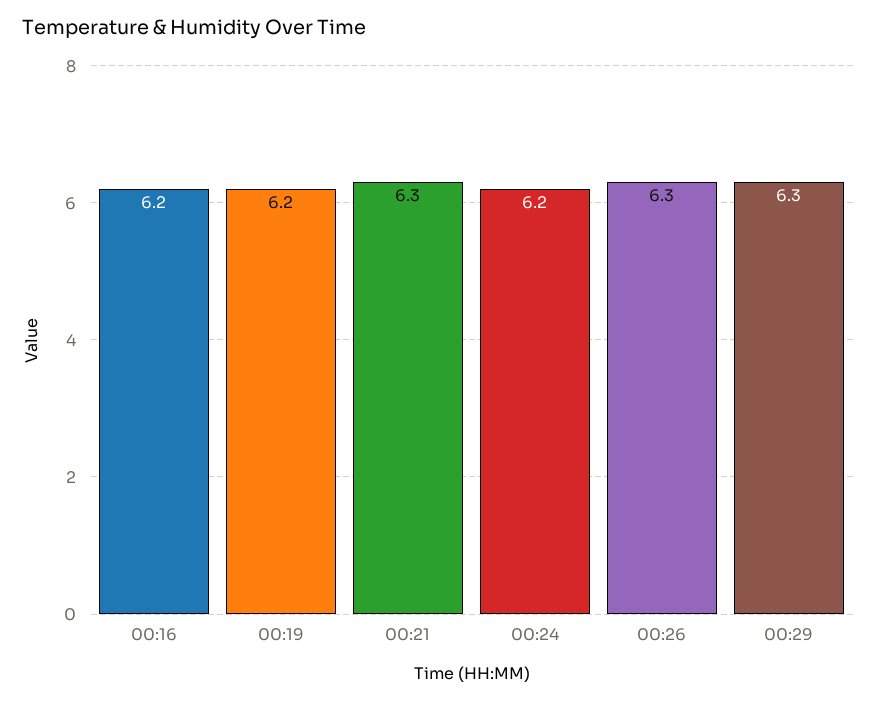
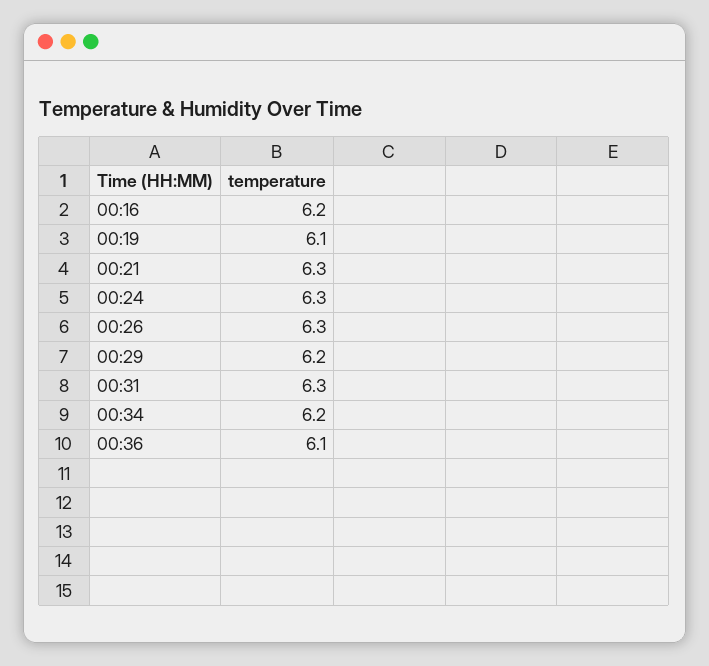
00:19: 6.2 -> 6.1
00:24: 6.2 -> 6.3
00:29: 6.3 -> 6.2
00:31: none -> 6.3
00:34: none -> 6.2
00:36: none -> 6.1

